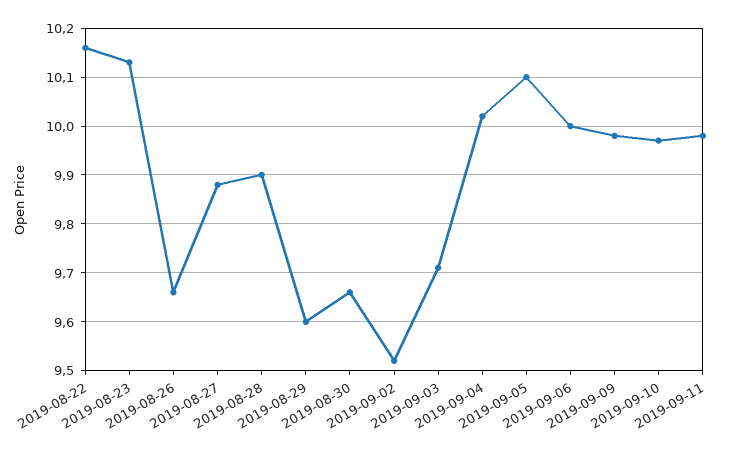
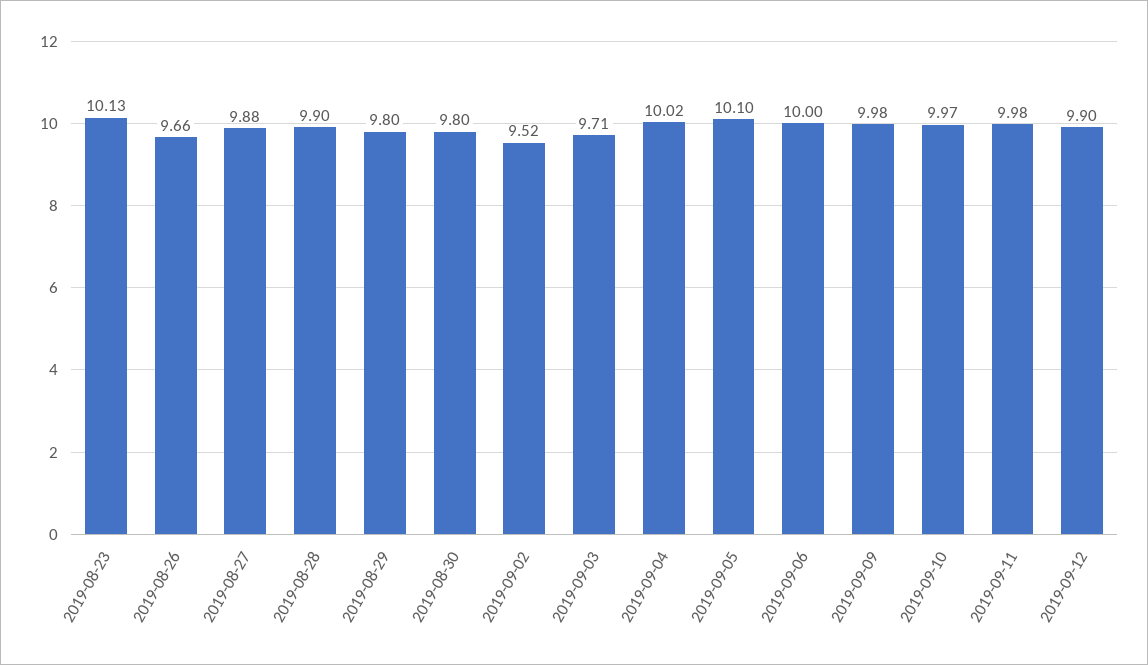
2019-08-22: 10.15 -> none
2019-08-29: 9.6 -> 9.8
2019-08-30: 9.65 -> 9.8
2019-09-12: none -> 9.9

